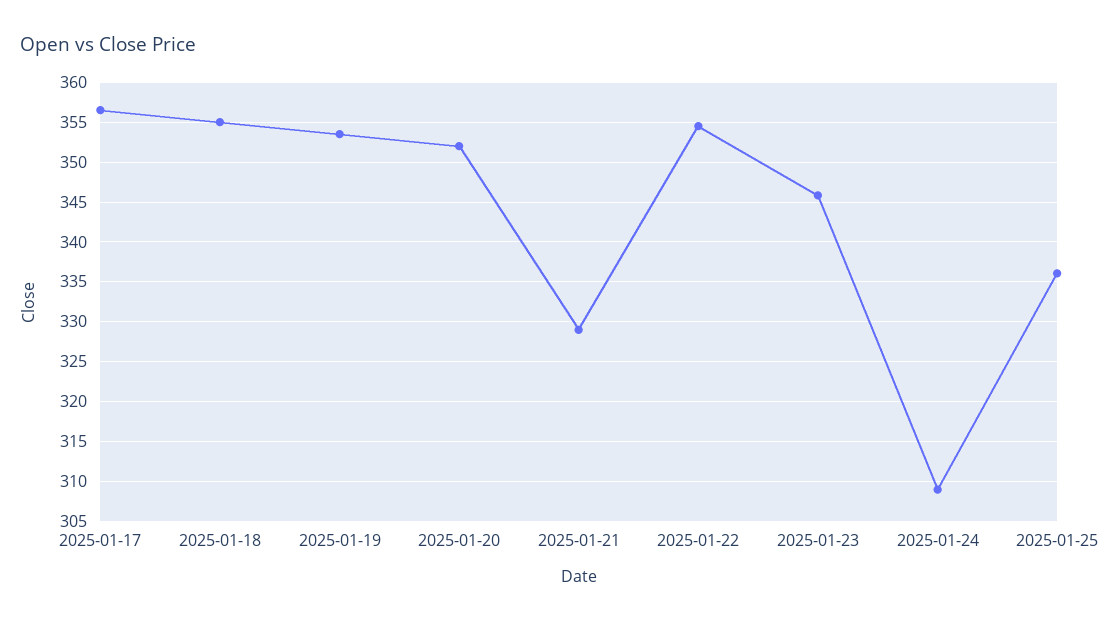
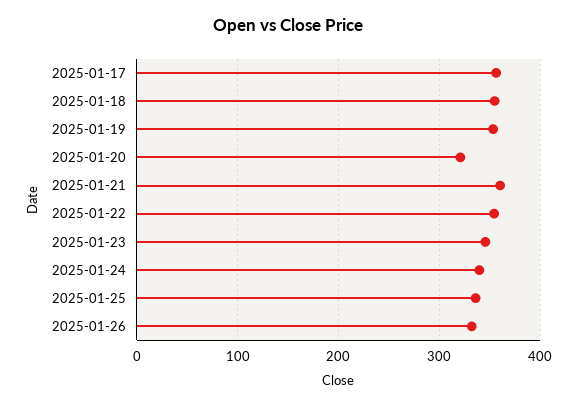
2025-01-20: 352 -> 320
2025-01-21: 329 -> 360
2025-01-24: 309 -> 340
2025-01-26: none -> 330

